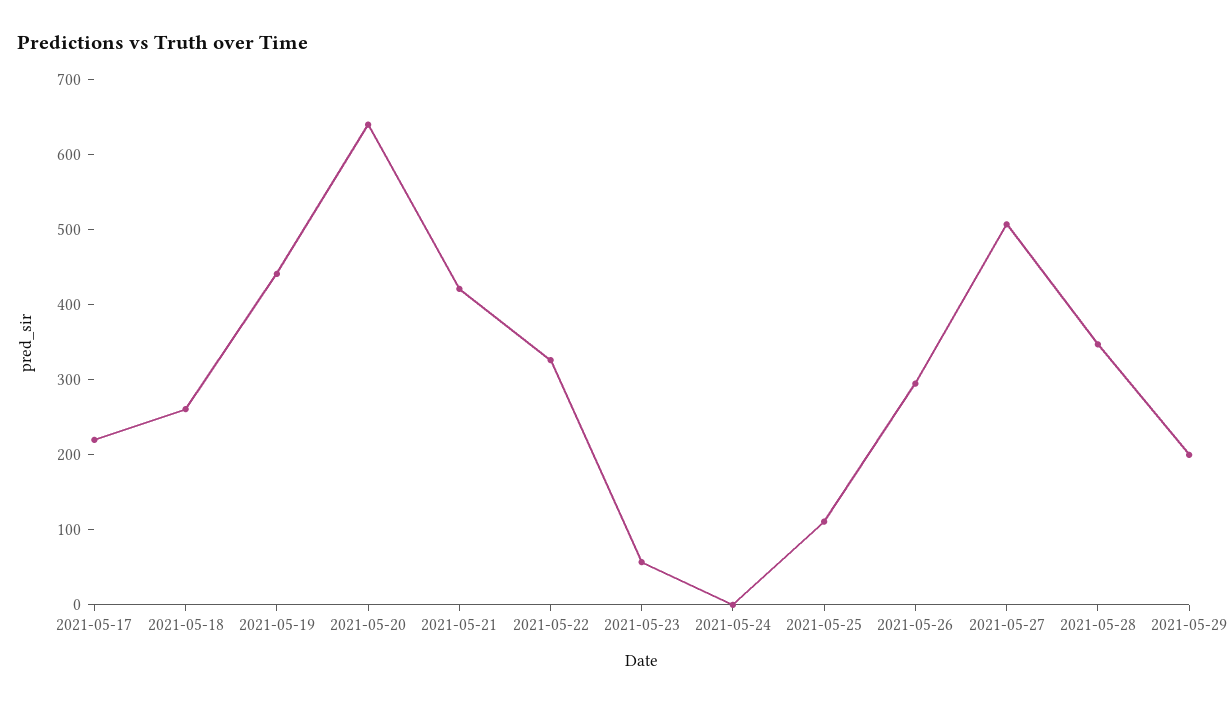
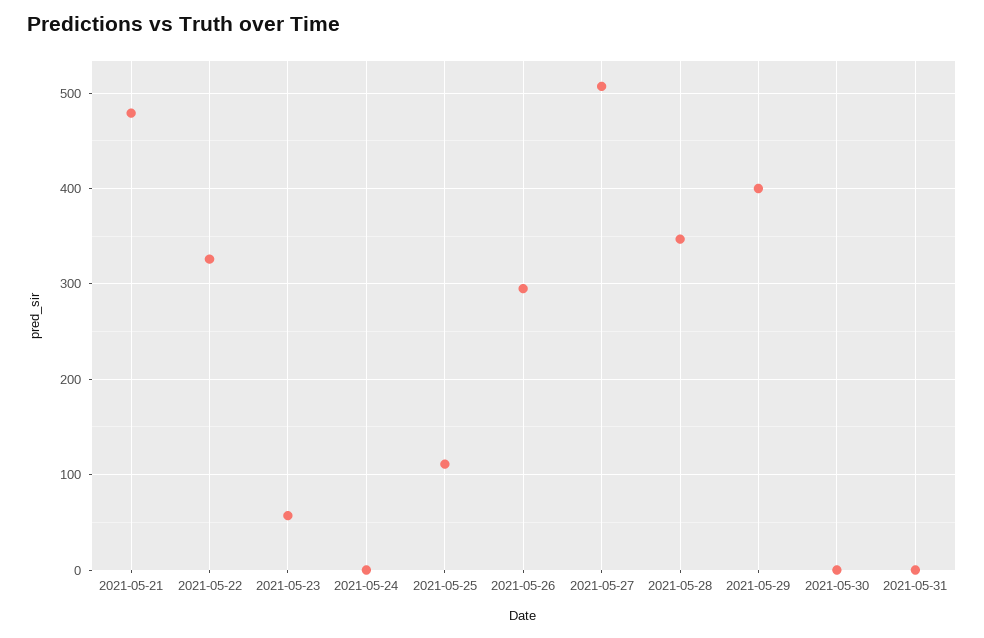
2021-05-17: 220 -> none
2021-05-18: 260 -> none
2021-05-19: 440 -> none
2021-05-20: 640 -> none
2021-05-21: 420 -> 480
2021-05-29: 200 -> 400
2021-05-30: none -> 0
2021-05-31: none -> 0

